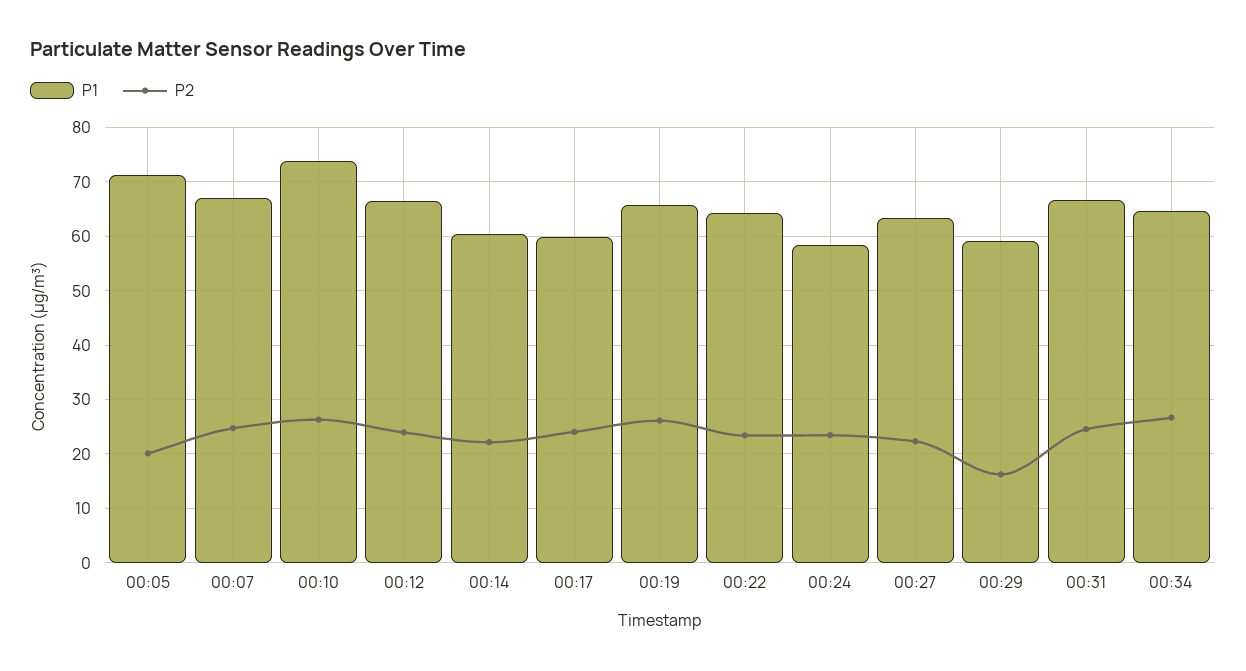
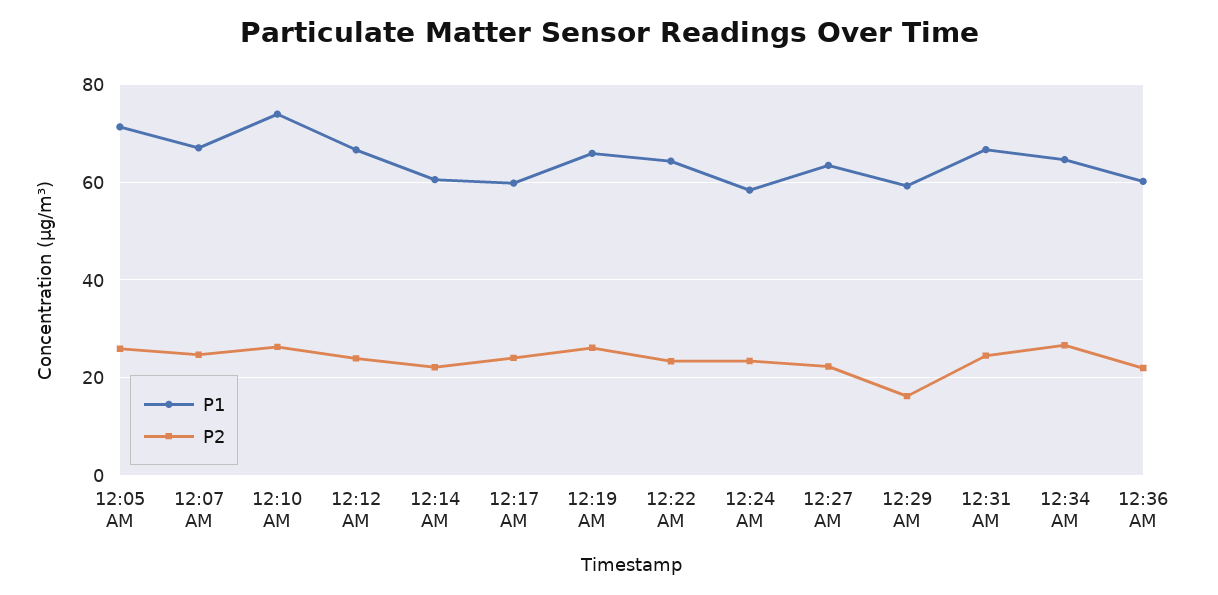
P2, 00:05: 20 -> 26
P1, 12:36 AM: none -> 60
P2, 12:36 AM: none -> 22

